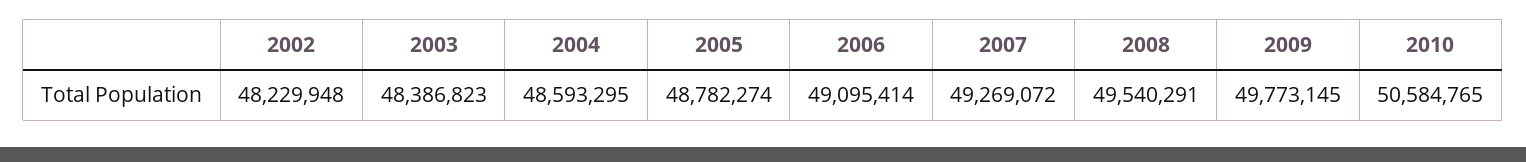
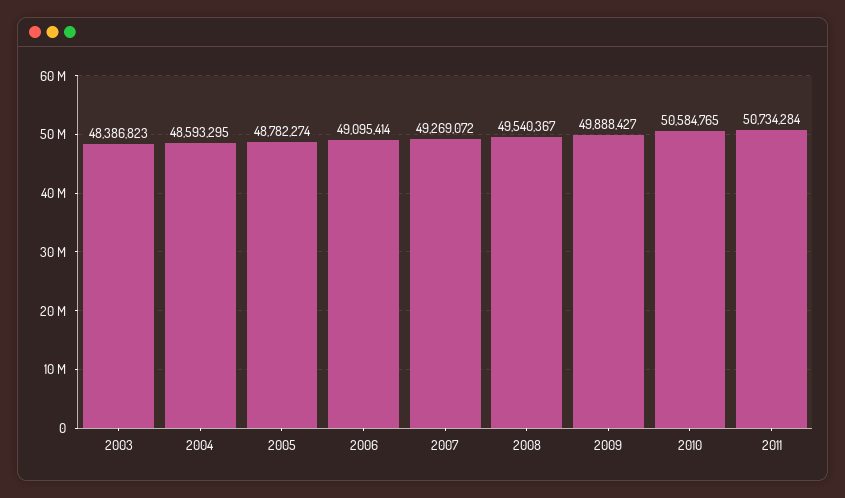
2002: 48229948 -> none
2008: 49540291 -> 49540367
2009: 49773145 -> 49888427
2011: none -> 50734284

